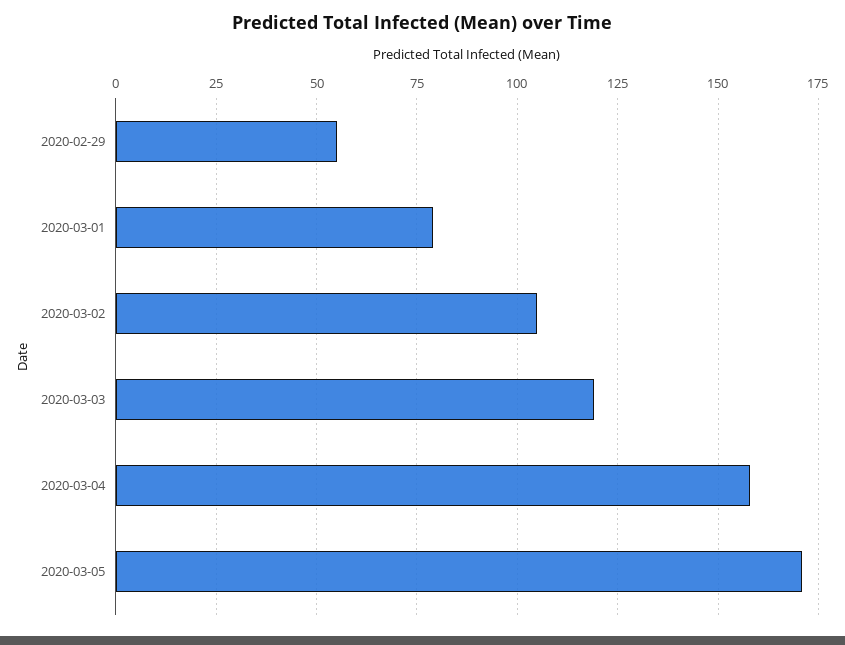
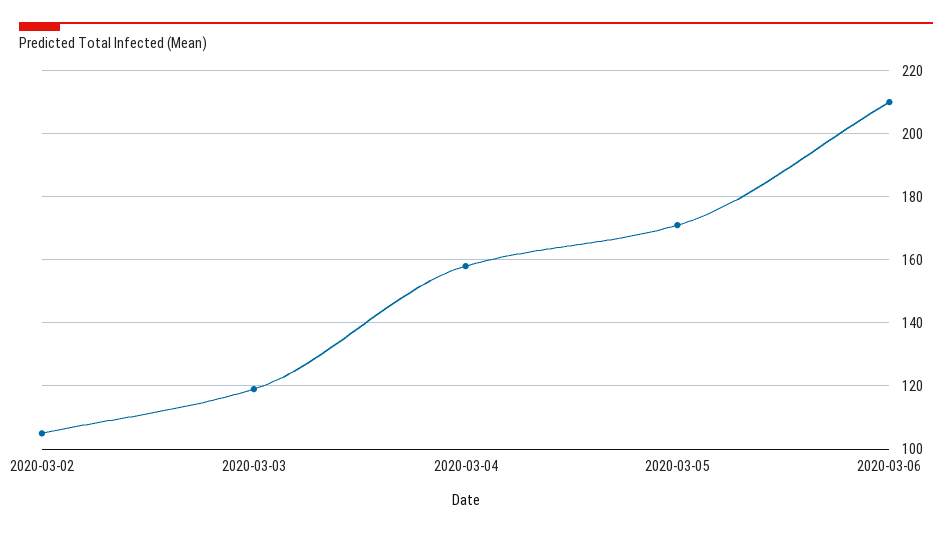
2020-02-29: 55 -> none
2020-03-01: 80 -> none
2020-03-06: none -> 210

